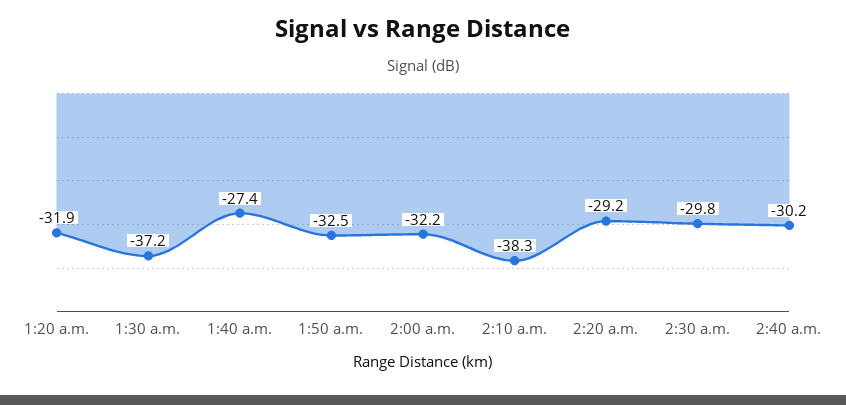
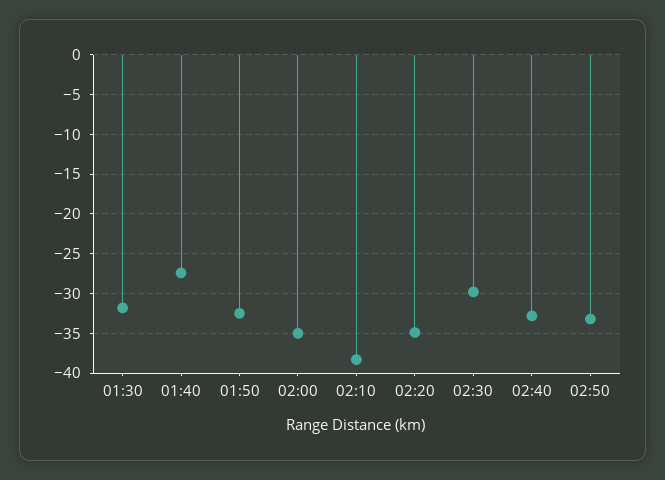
1:20 a.m.: -31.9 -> none
1:30 a.m.: -37.2 -> -32
2:00 a.m.: -32.2 -> -35
2:20 a.m.: -29.2 -> -35
2:40 a.m.: -30.2 -> -33
02:50: none -> -33

